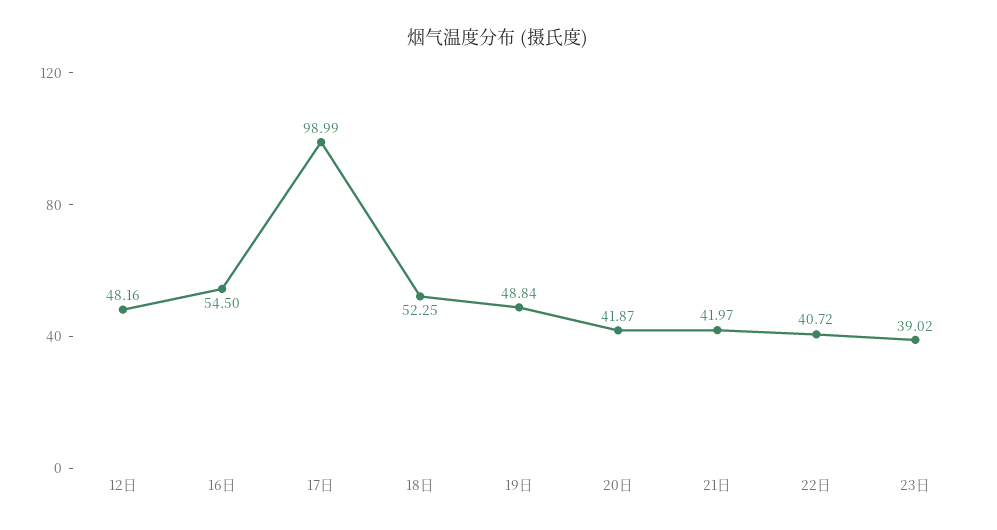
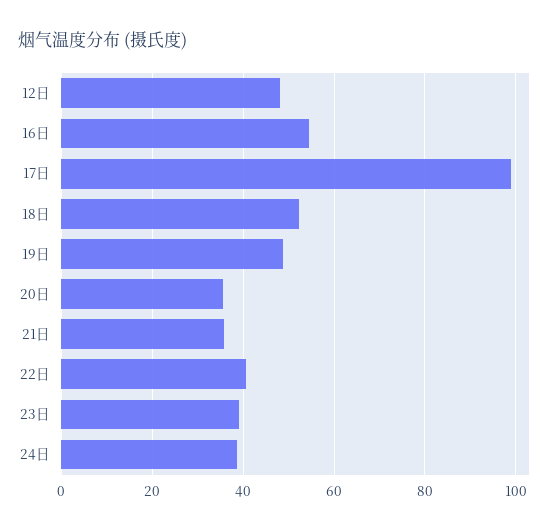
20日: 41.87 -> 36
21日: 41.97 -> 36
24日: none -> 38

